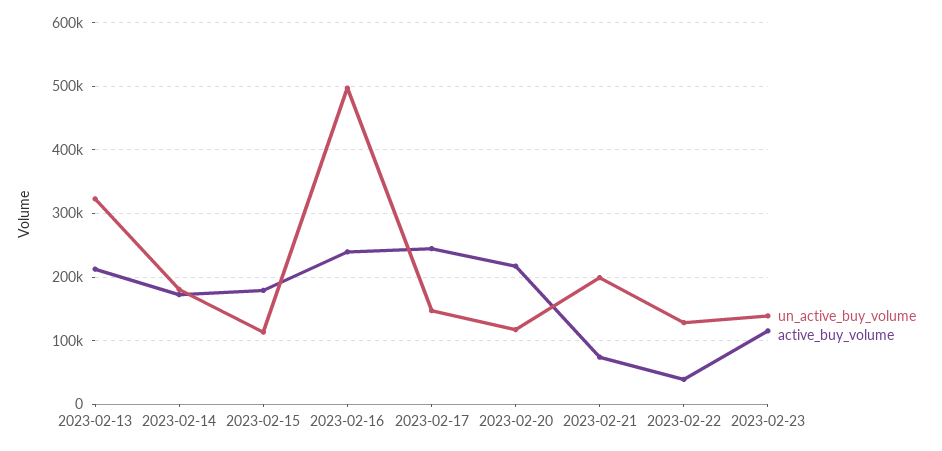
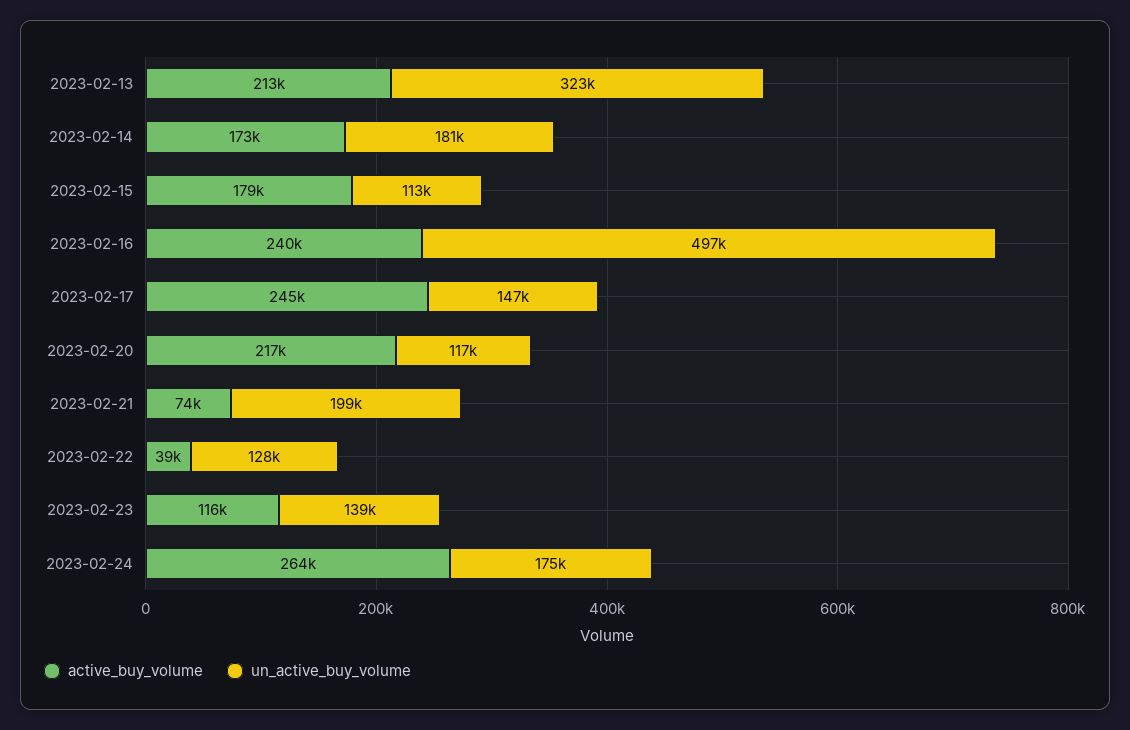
active_buy_volume, 2023-02-24: none -> 264000
un_active_buy_volume, 2023-02-24: none -> 175000

